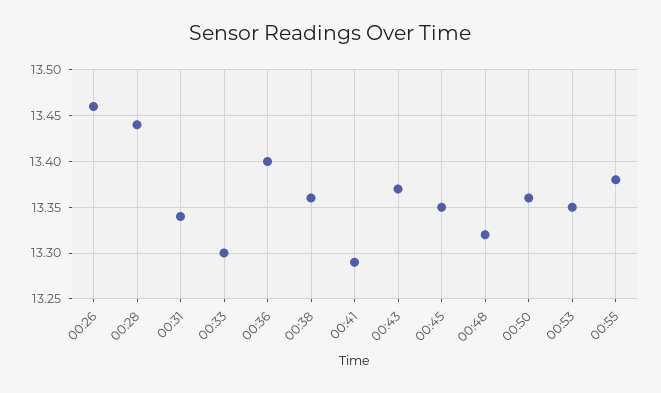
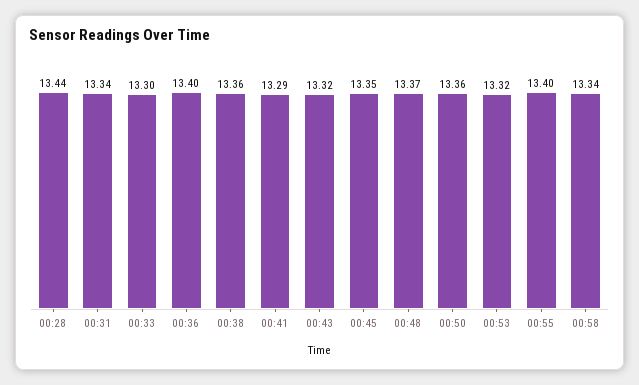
00:26: 13.46 -> none
00:43: 13.37 -> 13.32
00:48: 13.32 -> 13.37
00:53: 13.35 -> 13.32
00:55: 13.38 -> 13.4
00:58: none -> 13.34

